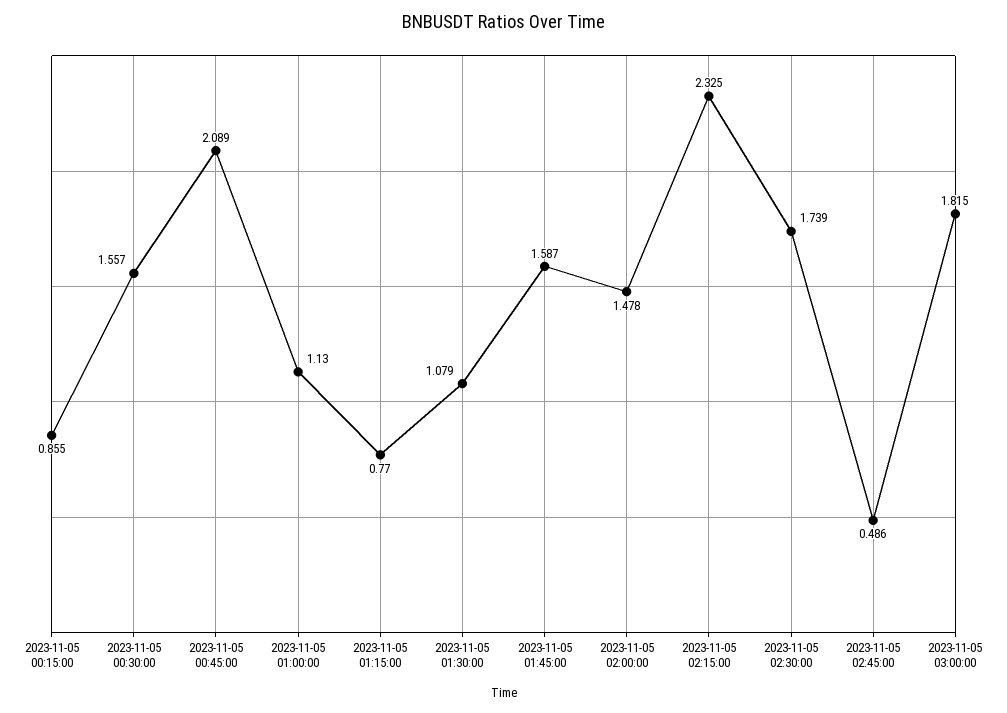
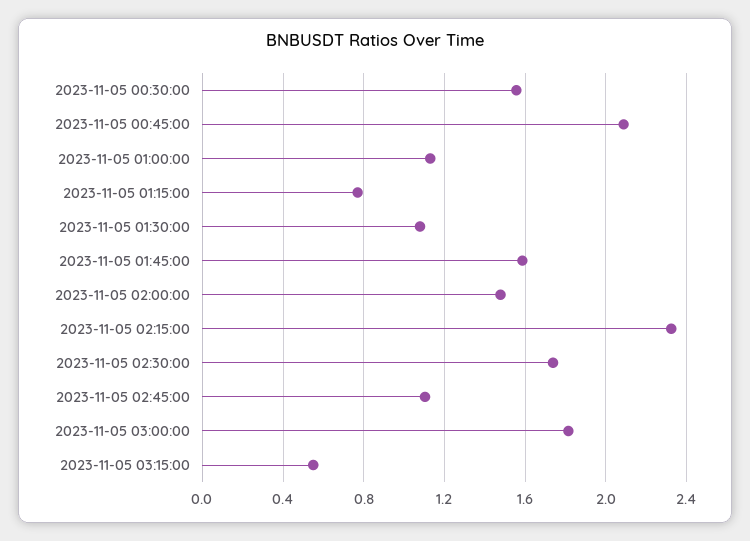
2023-11-05 00:15:00: 0.855 -> none
2023-11-05 02:45:00: 0.486 -> 1.1
2023-11-05 03:15:00: none -> 0.55

